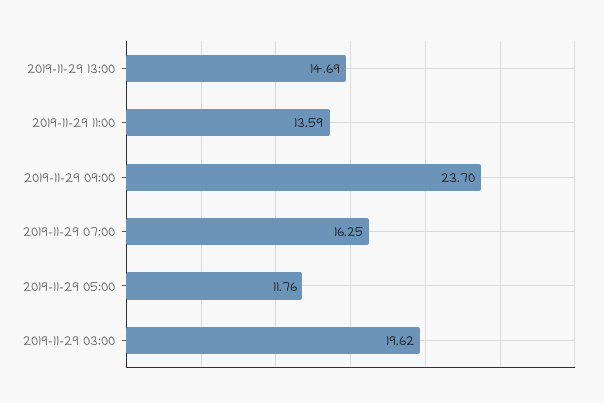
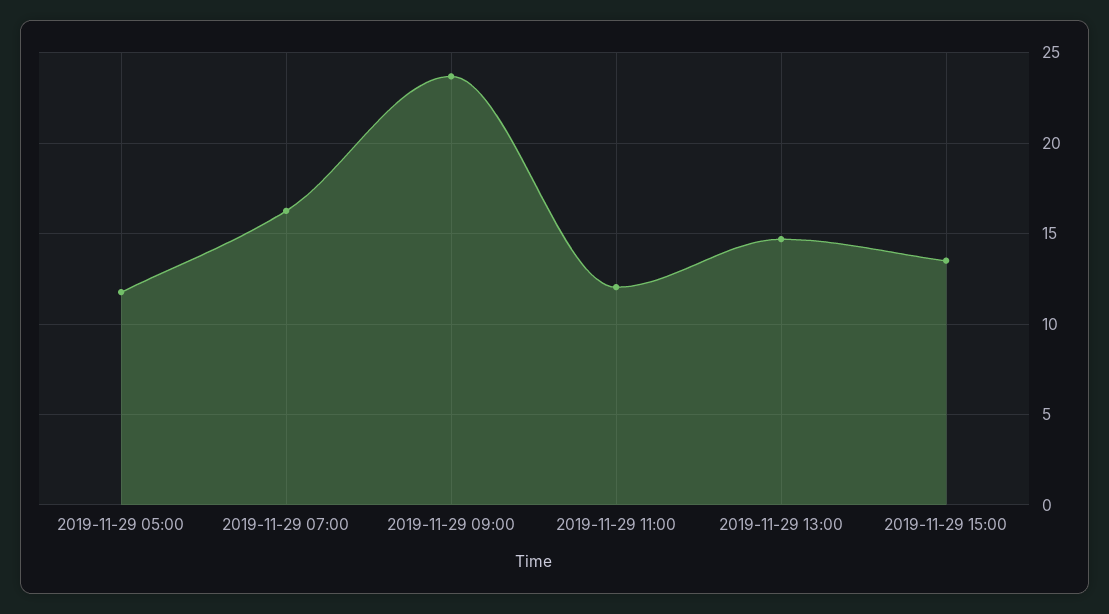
2019-11-29 11:00: 13.59 -> 12
2019-11-29 03:00: 19.62 -> none
2019-11-29 15:00: none -> 13.5

